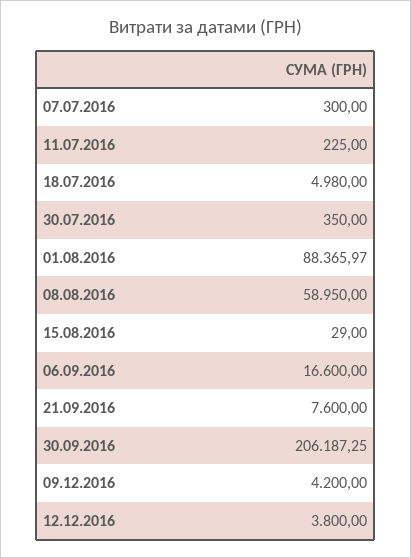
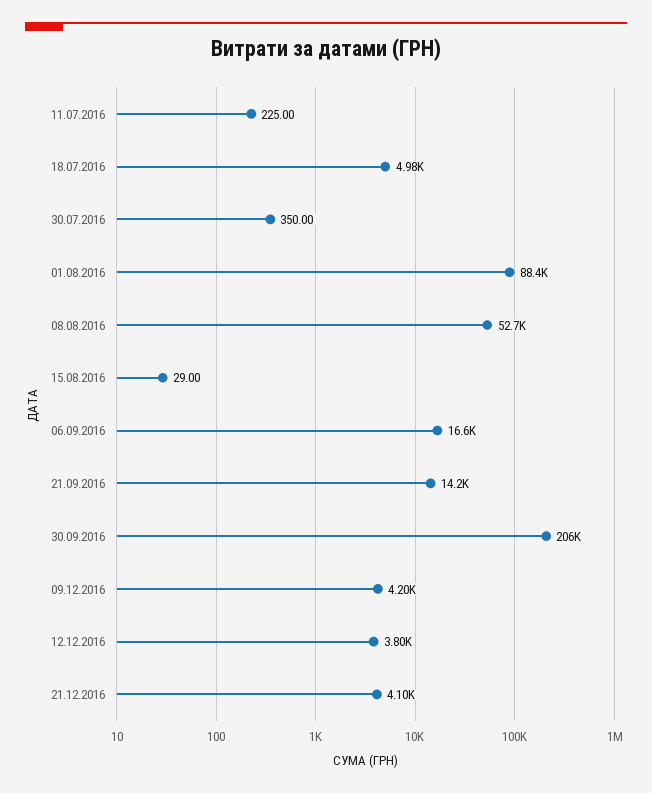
07.07.2016: 300 -> none
08.08.2016: 58950 -> 52700
21.09.2016: 7600 -> 14200
21.12.2016: none -> 4100

